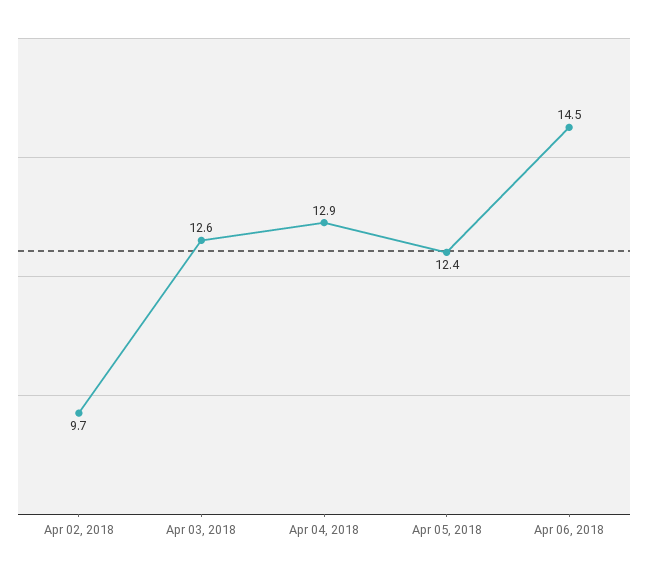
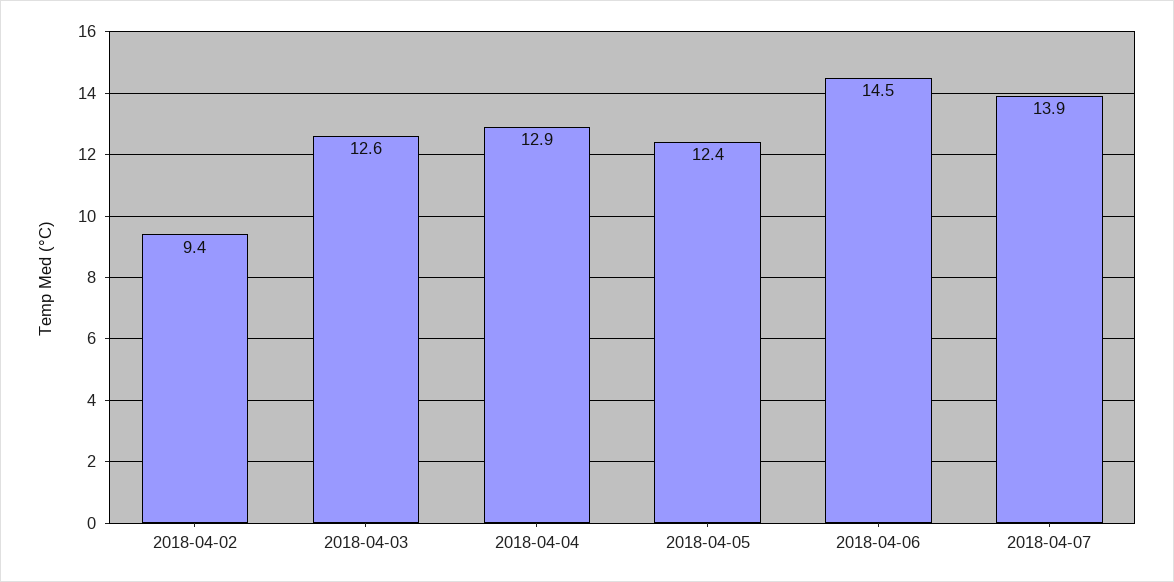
Apr 02, 2018: 9.7 -> 9.4
2018-04-07: none -> 13.9

